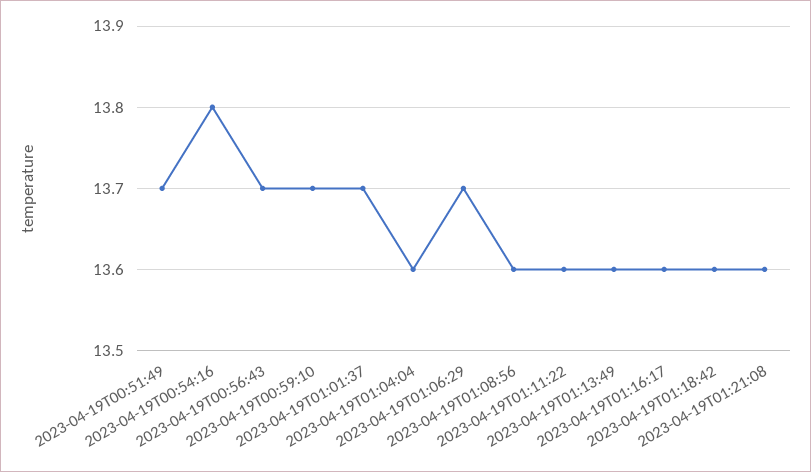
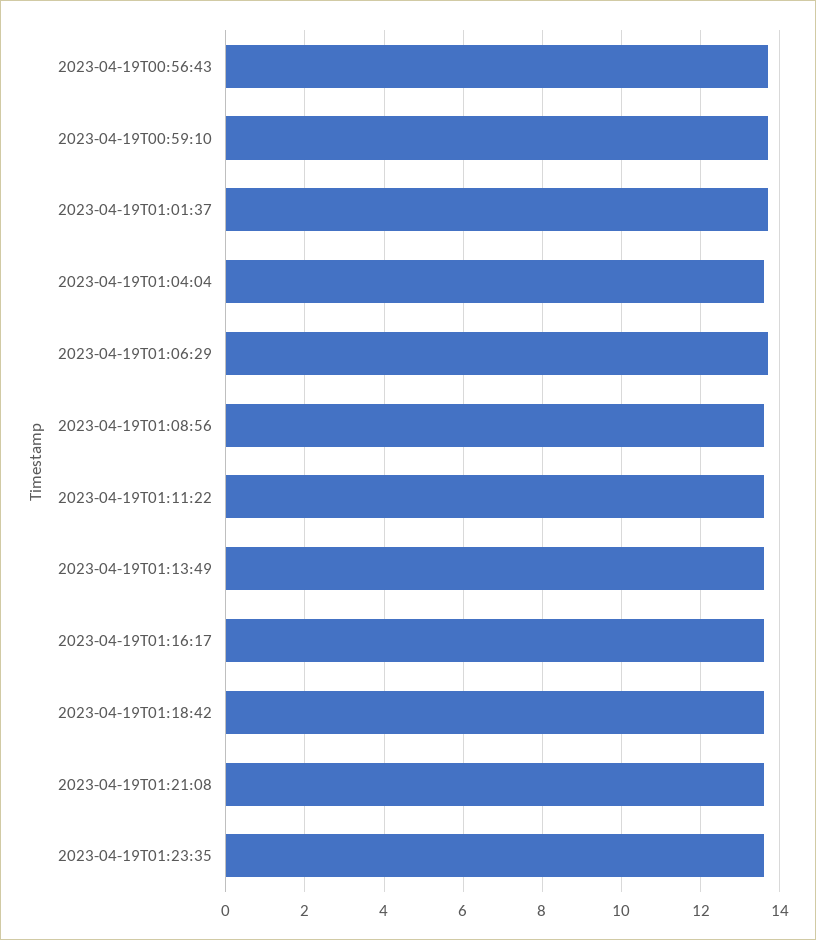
2023-04-19T00:51:49: 13.7 -> none
2023-04-19T00:54:16: 13.8 -> none
2023-04-19T01:23:35: none -> 13.5

